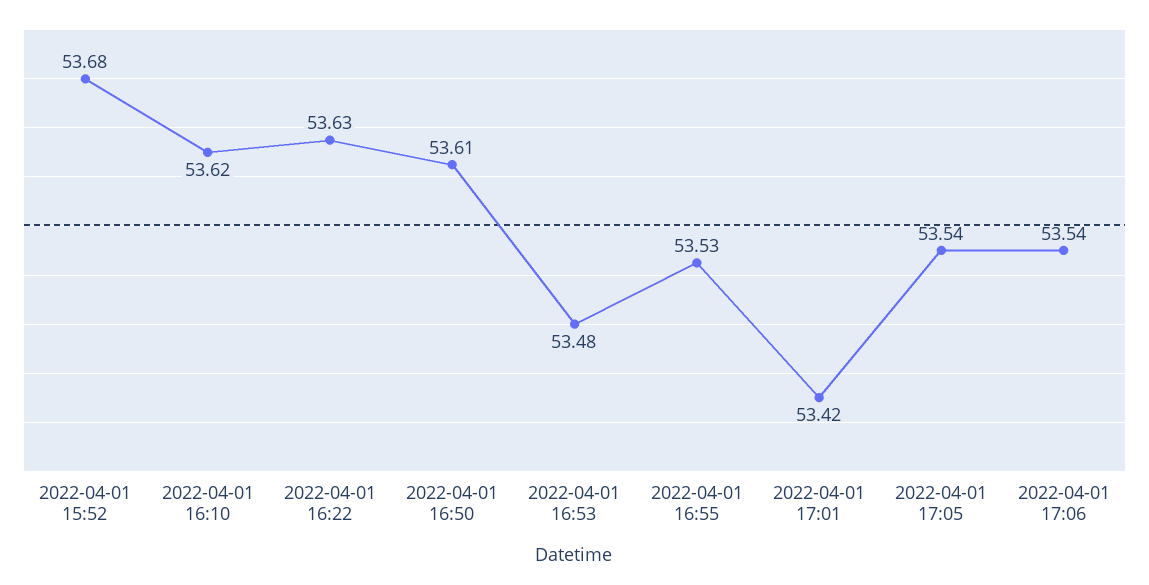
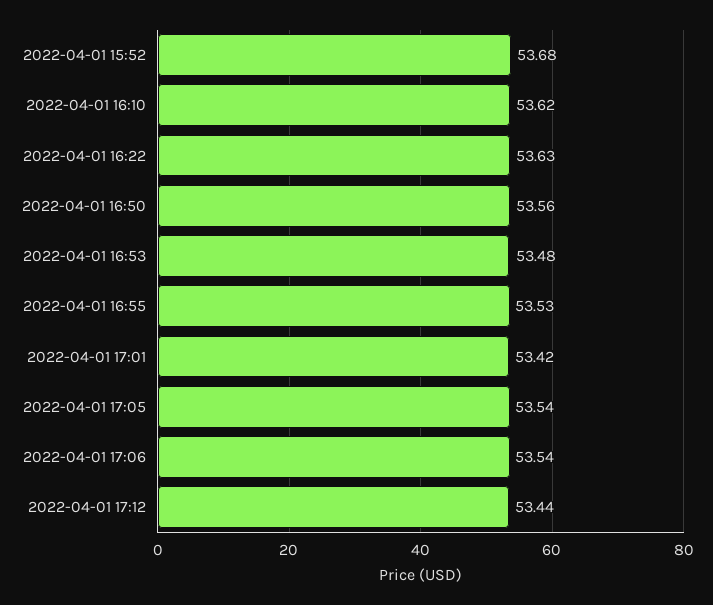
2022-04-01 16:50: 53.61 -> 53.56
2022-04-01 17:12: none -> 53.44

